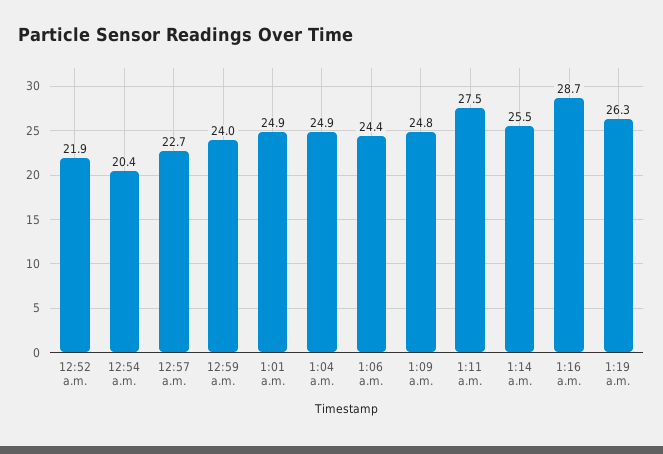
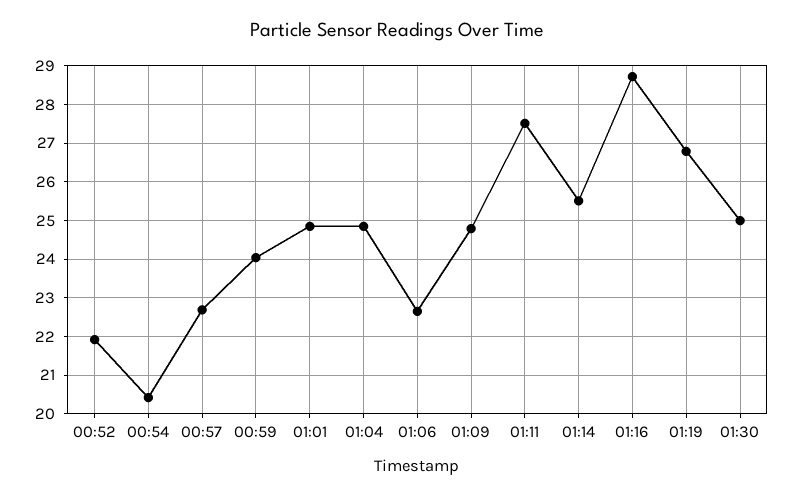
1:06 a.m.: 24.4 -> 22.6
1:19 a.m.: 26.3 -> 26.8
01:30: none -> 25

